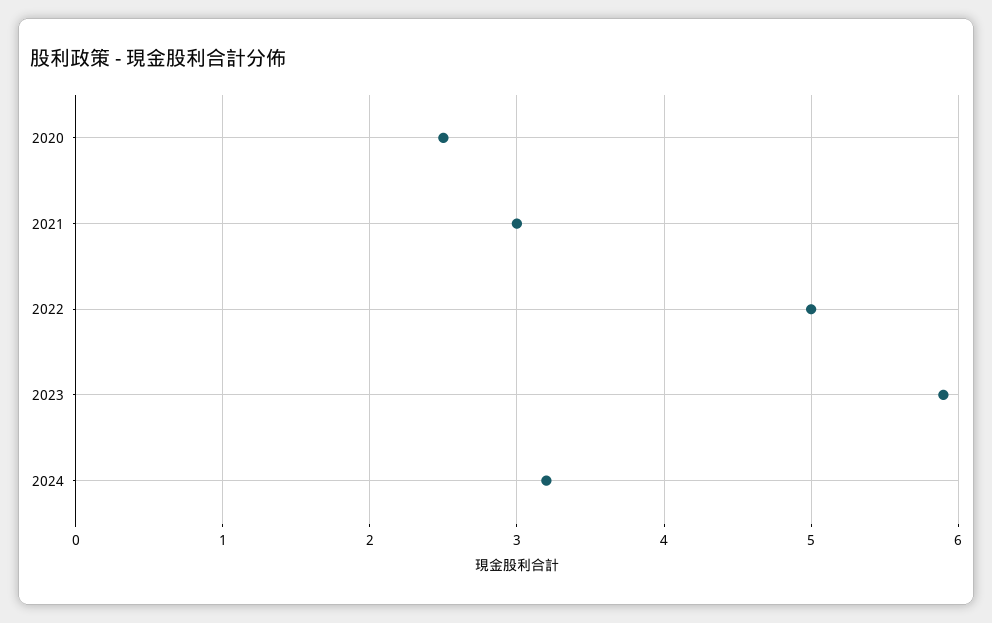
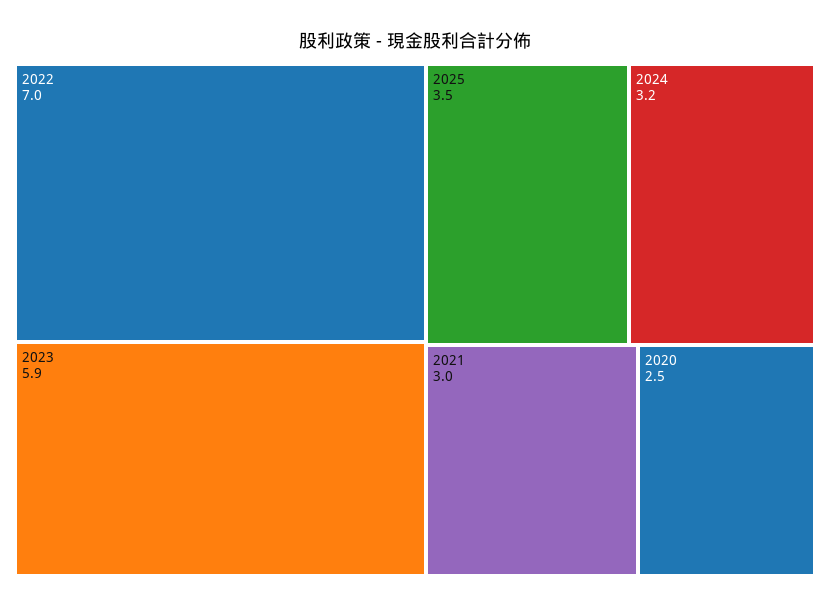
2022: 5 -> 7
2025: none -> 3.5

